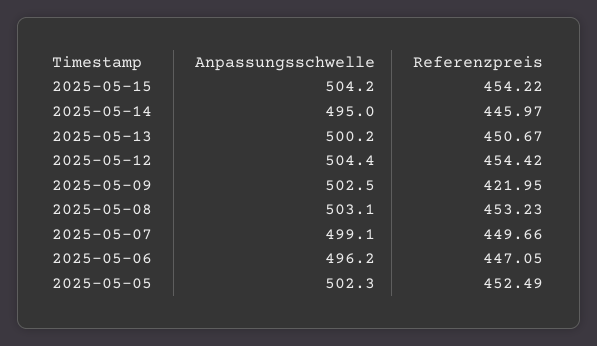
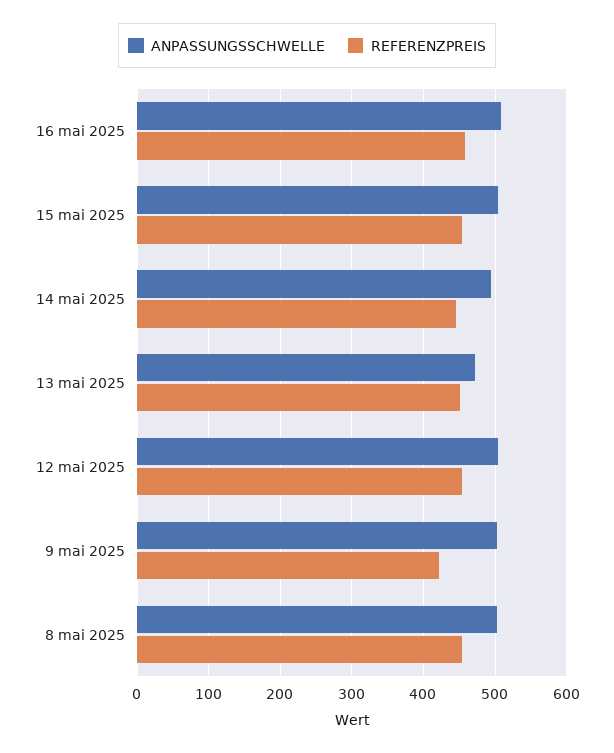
Anpassungsschwelle, 2025-05-13: 500.2 -> 470
Anpassungsschwelle, 2025-05-07: 499.1 -> none
Referenzpreis, 2025-05-07: 449.66 -> none
Anpassungsschwelle, 2025-05-06: 496.2 -> none
Referenzpreis, 2025-05-06: 447.05 -> none
Anpassungsschwelle, 2025-05-05: 502.3 -> none
Referenzpreis, 2025-05-05: 452.49 -> none
Anpassungsschwelle, 16 mai 2025: none -> 510
Referenzpreis, 16 mai 2025: none -> 460

